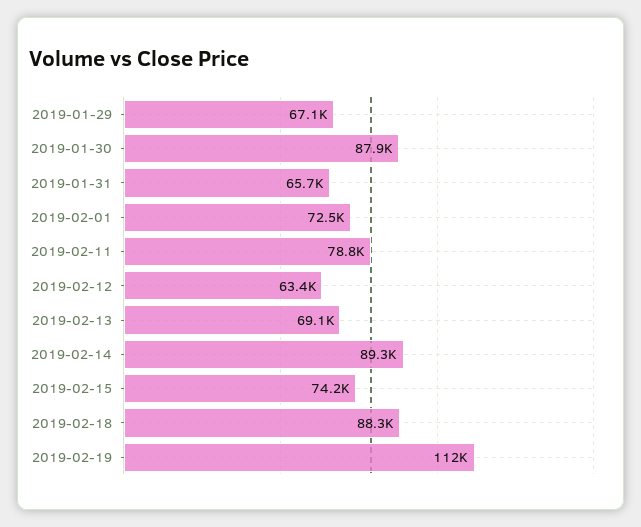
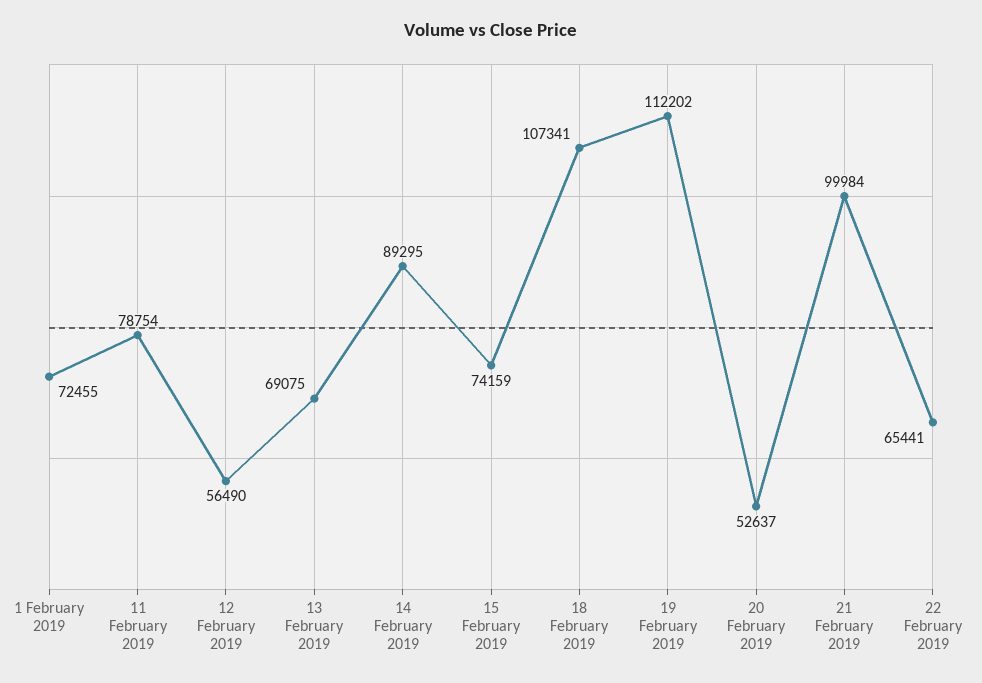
2019-01-29: 67100 -> none
2019-01-30: 87900 -> none
2019-01-31: 65700 -> none
2019-02-12: 63400 -> 56490
2019-02-18: 88300 -> 107341
20 February 2019: none -> 52637
21 February 2019: none -> 99984
22 February 2019: none -> 65441

